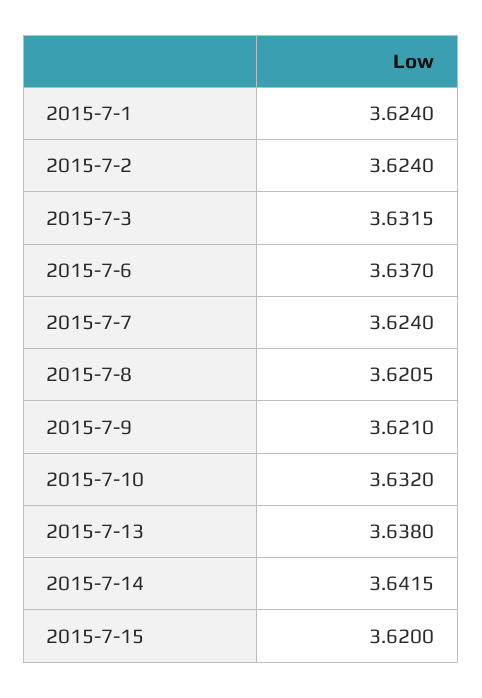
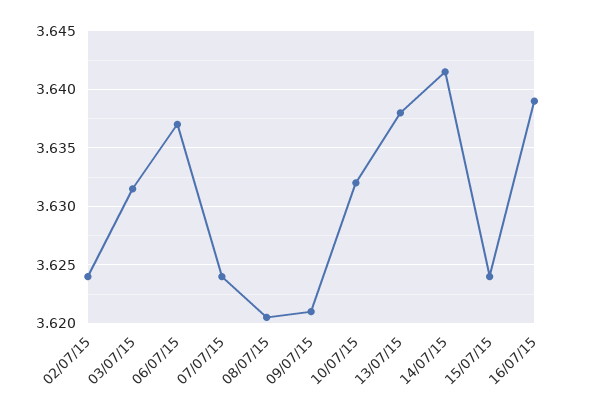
2015-7-1: 3.624 -> none
2015-7-15: 3.62 -> 3.624
16/07/15: none -> 3.639

